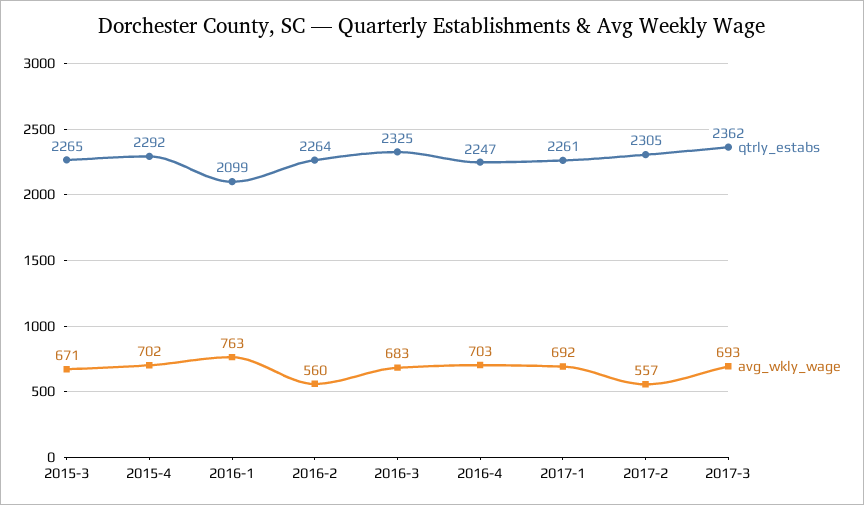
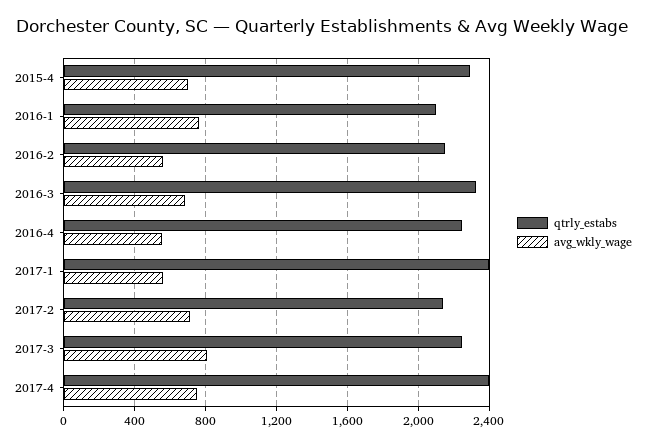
qtrly_estabs, 2015-3: 2265 -> none
avg_wkly_wage, 2015-3: 671 -> none
qtrly_estabs, 2016-2: 2264 -> 2150
avg_wkly_wage, 2016-4: 703 -> 550
qtrly_estabs, 2017-1: 2261 -> 2400
avg_wkly_wage, 2017-1: 692 -> 550
qtrly_estabs, 2017-2: 2305 -> 2150
avg_wkly_wage, 2017-2: 557 -> 700
qtrly_estabs, 2017-3: 2362 -> 2250
avg_wkly_wage, 2017-3: 693 -> 800
qtrly_estabs, 2017-4: none -> 2400
avg_wkly_wage, 2017-4: none -> 750

